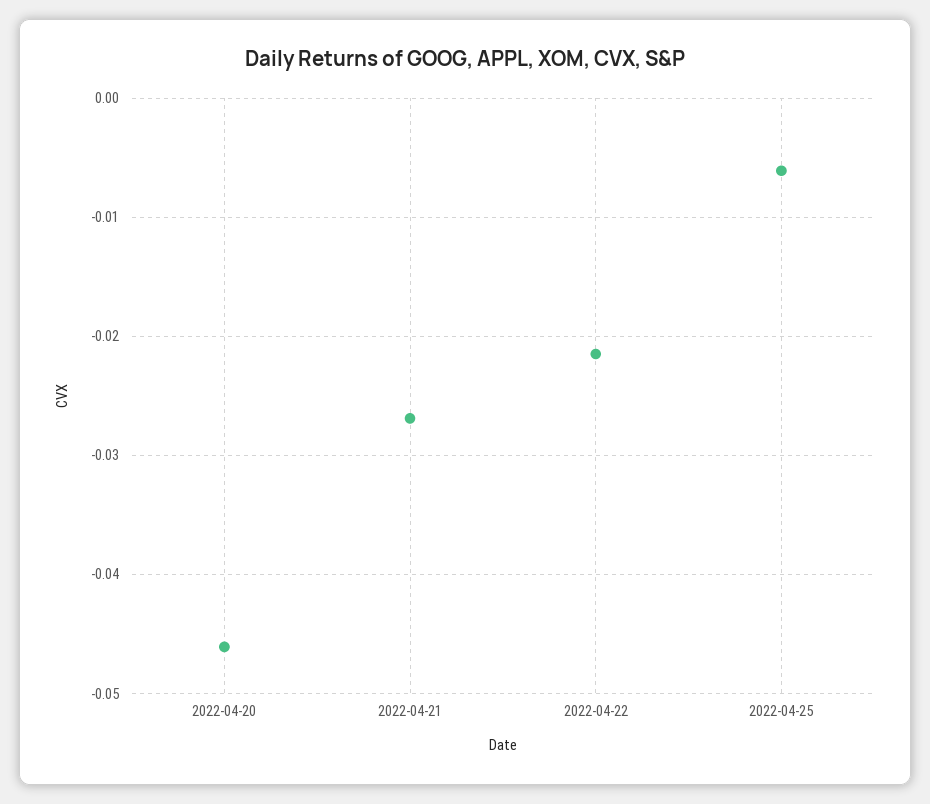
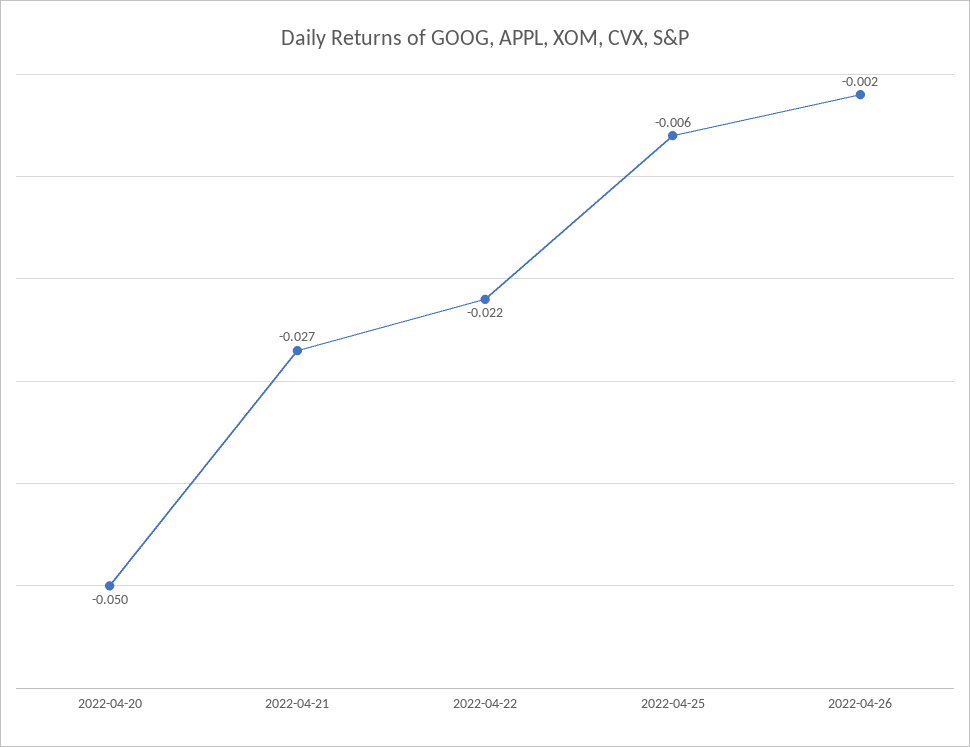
2022-04-20: -0.046 -> -0.05
2022-04-26: none -> -0.002

